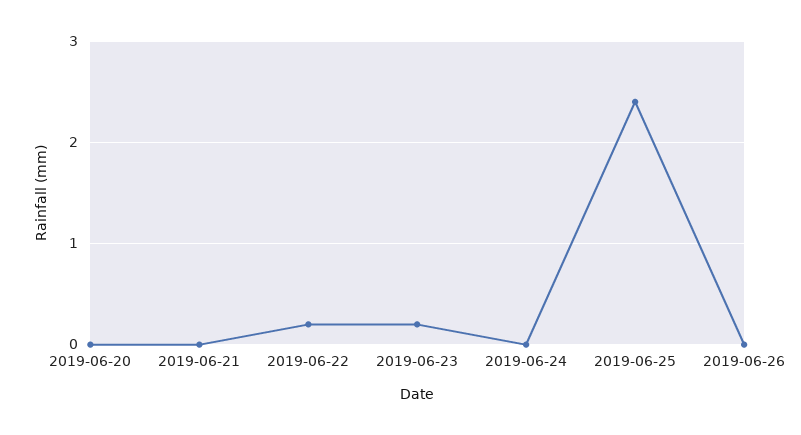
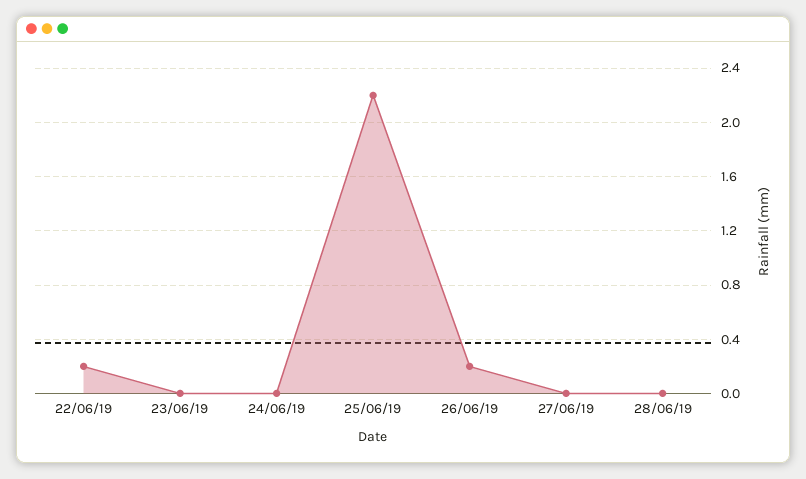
2019-06-20: 0 -> none
2019-06-21: 0 -> none
2019-06-23: 0.2 -> 0
2019-06-25: 2.4 -> 2.2
2019-06-26: 0 -> 0.2
27/06/19: none -> 0
28/06/19: none -> 0

